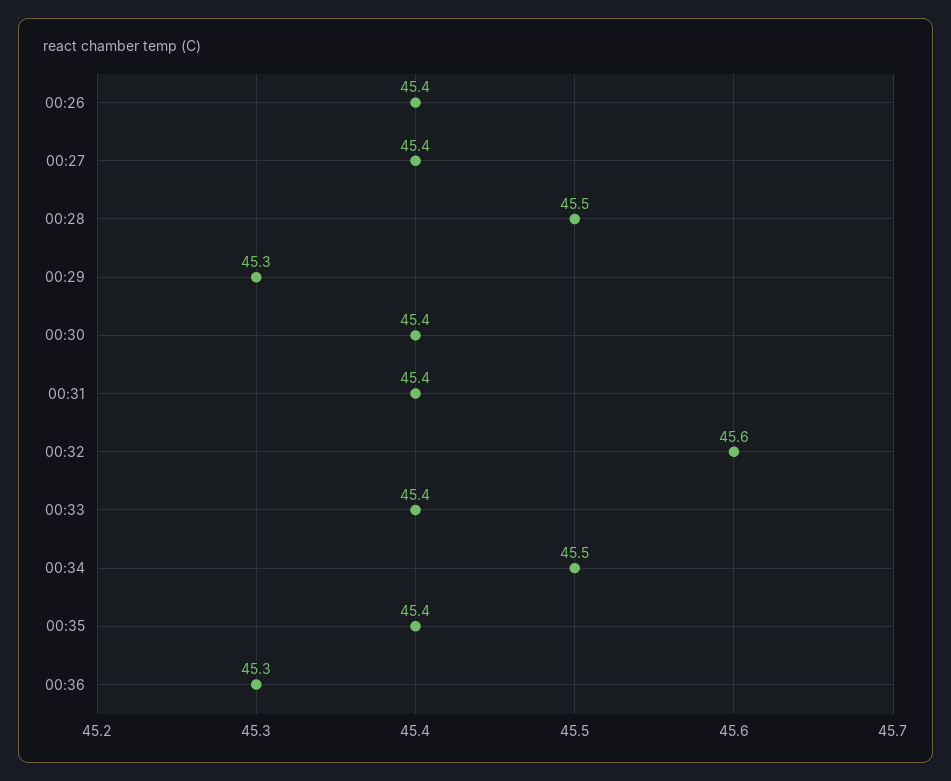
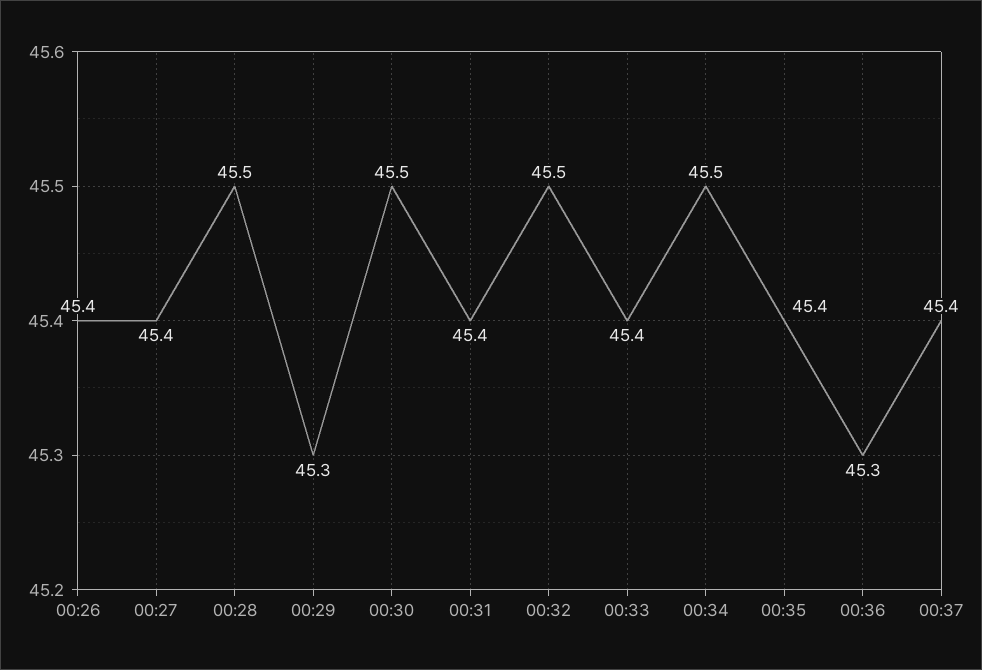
00:30: 45.4 -> 45.5
00:32: 45.6 -> 45.5
00:37: none -> 45.4

